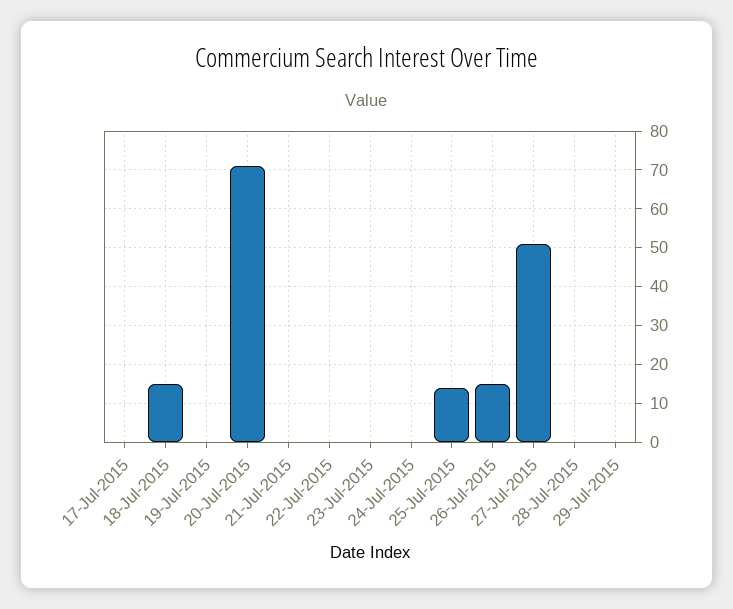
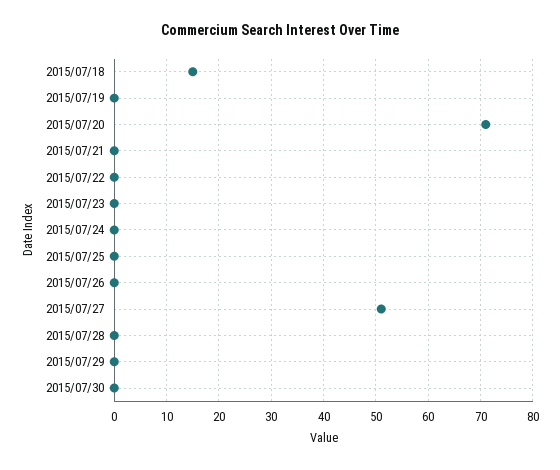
17-Jul-2015: 0 -> none
25-Jul-2015: 15 -> 0
26-Jul-2015: 15 -> 0
2015/07/30: none -> 0

